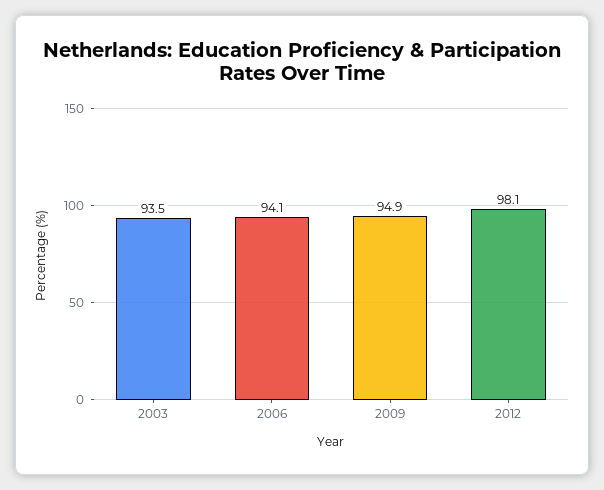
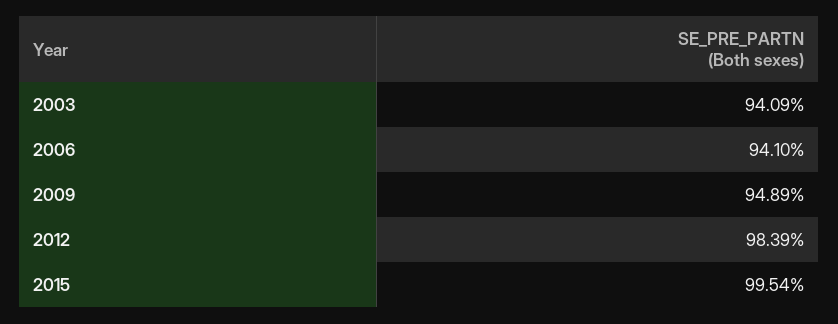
2003: 93.5 -> 94.09
2012: 98.1 -> 98.39
2015: none -> 99.54

